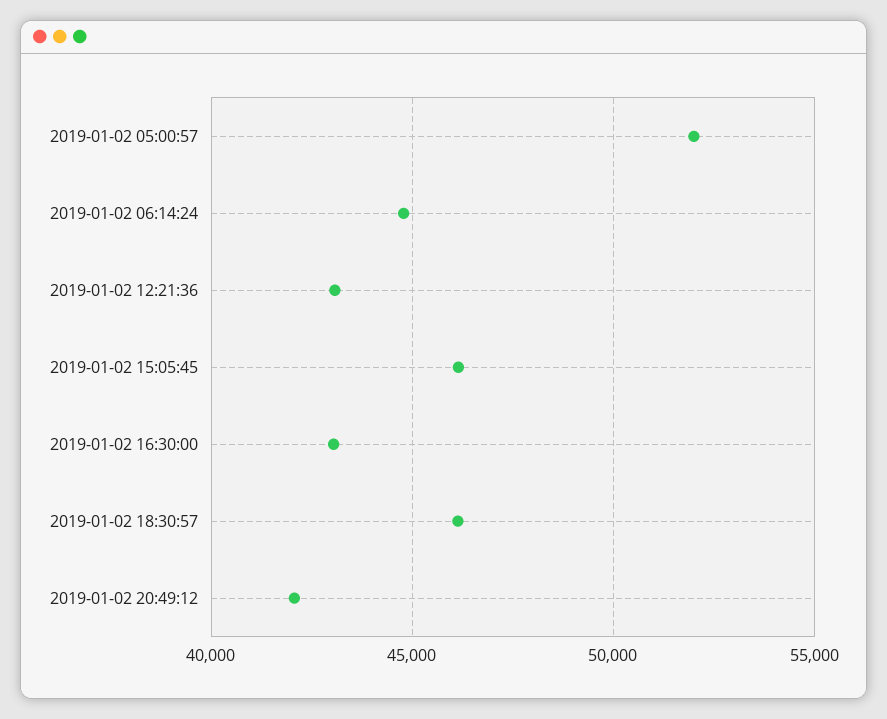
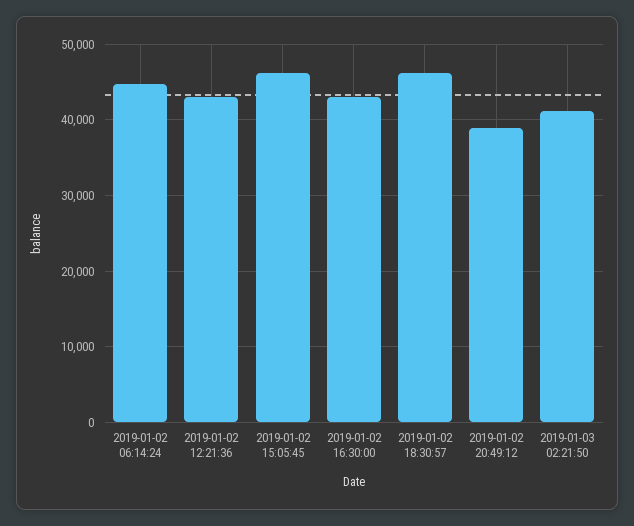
2019-01-02 05:00:57: 52000 -> none
2019-01-02 20:49:12: 42000 -> 39000
2019-01-03 02:21:50: none -> 41000

